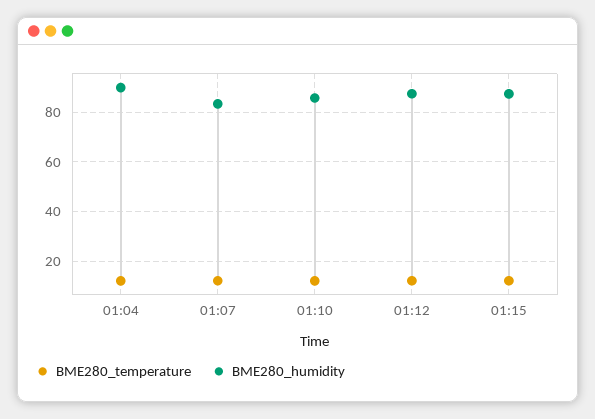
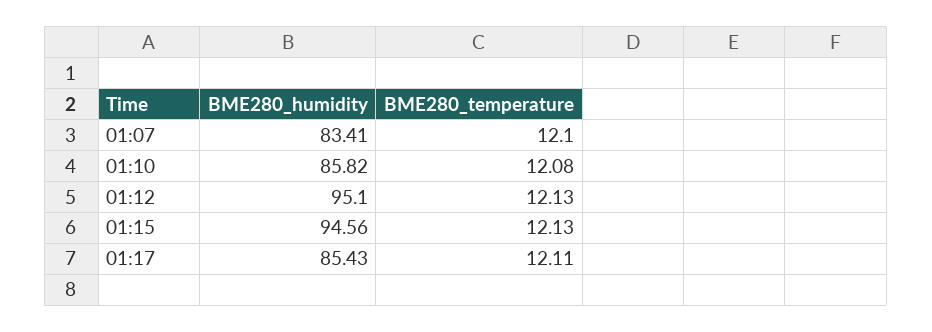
BME280_temperature, 01:04: 12.5 -> none
BME280_humidity, 01:04: 90 -> none
BME280_humidity, 01:12: 87.5 -> 95.1
BME280_humidity, 01:15: 87.5 -> 94.56
BME280_humidity, 01:17: none -> 85.43
BME280_temperature, 01:17: none -> 12.11

